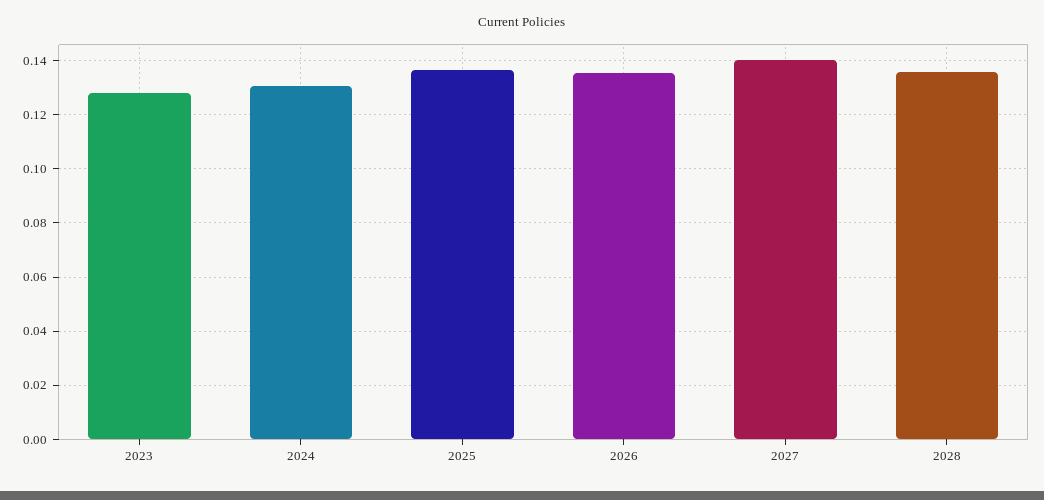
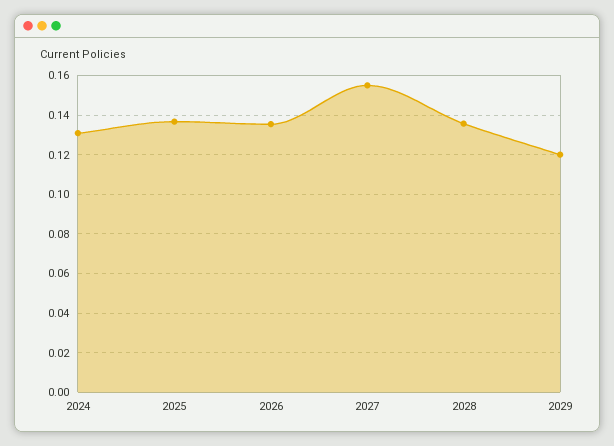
2023: 0.1275 -> none
2027: 0.14 -> 0.155
2029: none -> 0.12

